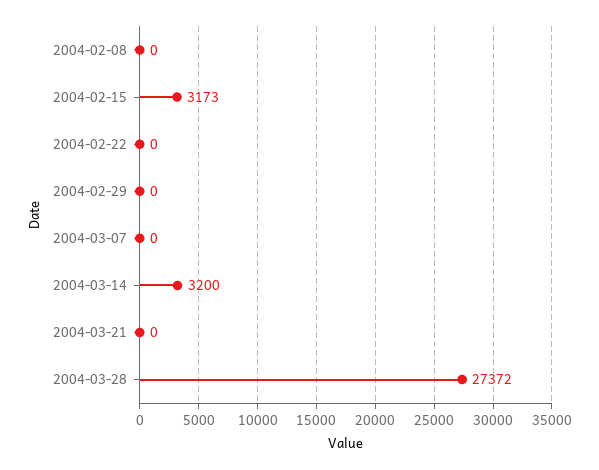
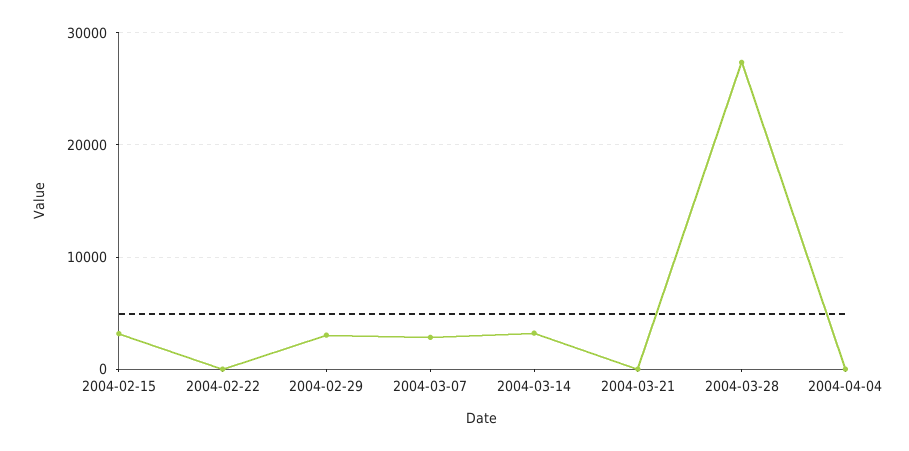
2004-02-08: 0 -> none
2004-02-29: 0 -> 3000
2004-03-07: 0 -> 3000
2004-04-04: none -> 0

